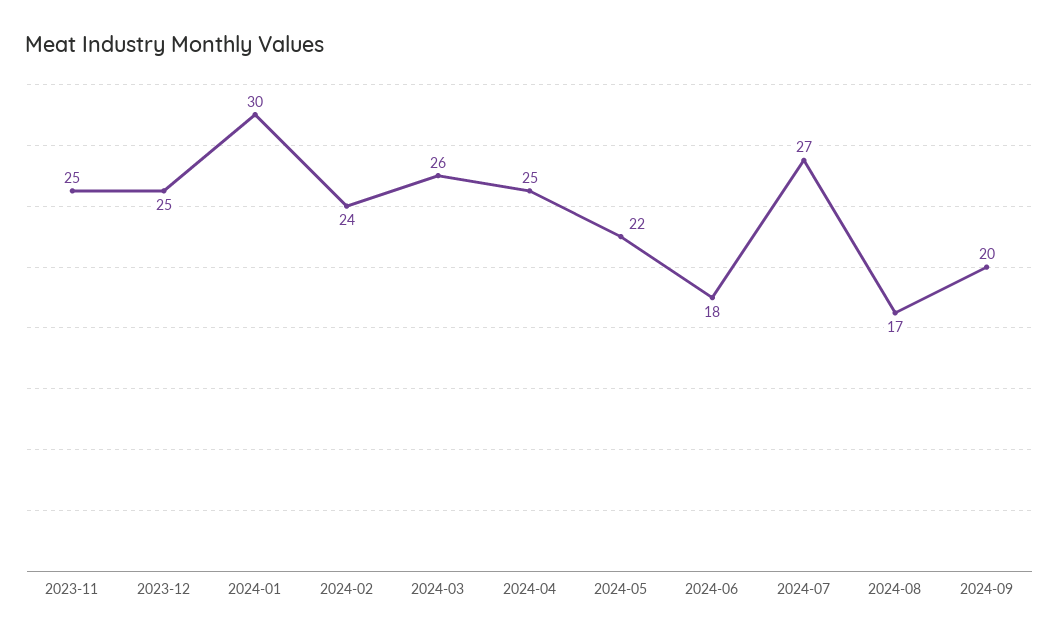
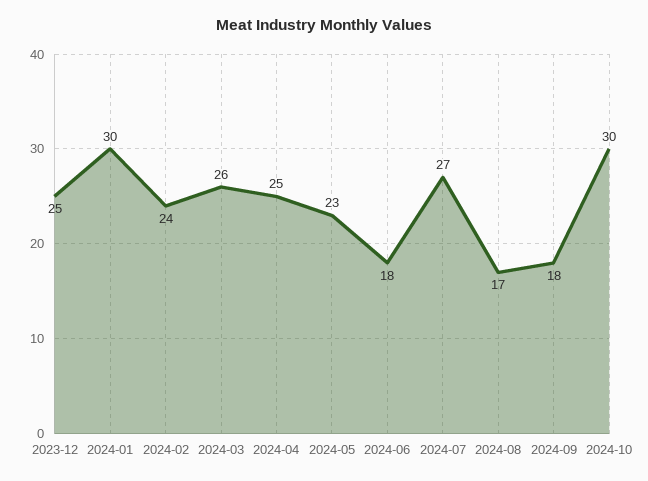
2023-11: 25 -> none
2024-05: 22 -> 23
2024-09: 20 -> 18
2024-10: none -> 30

